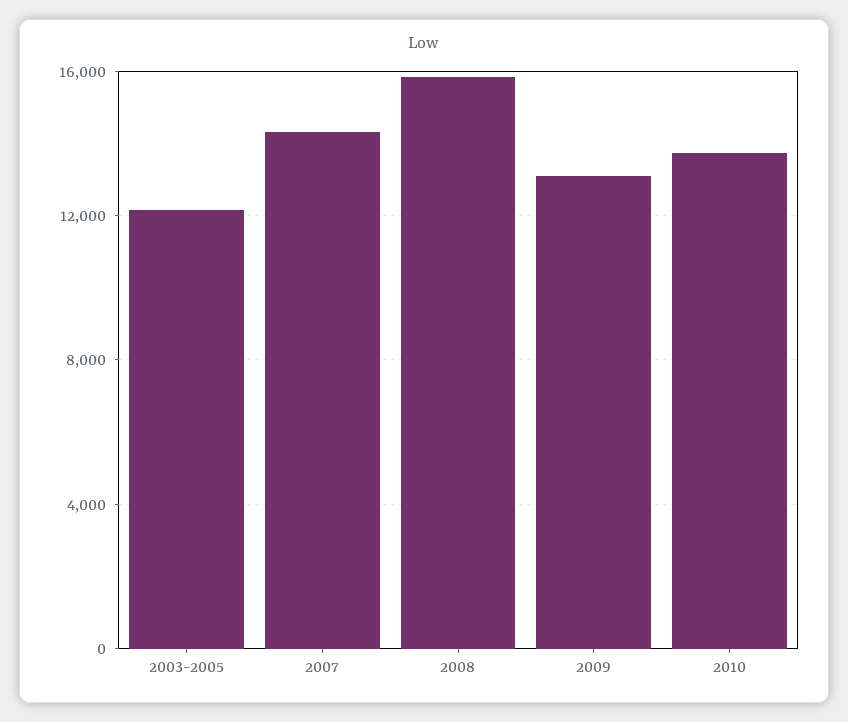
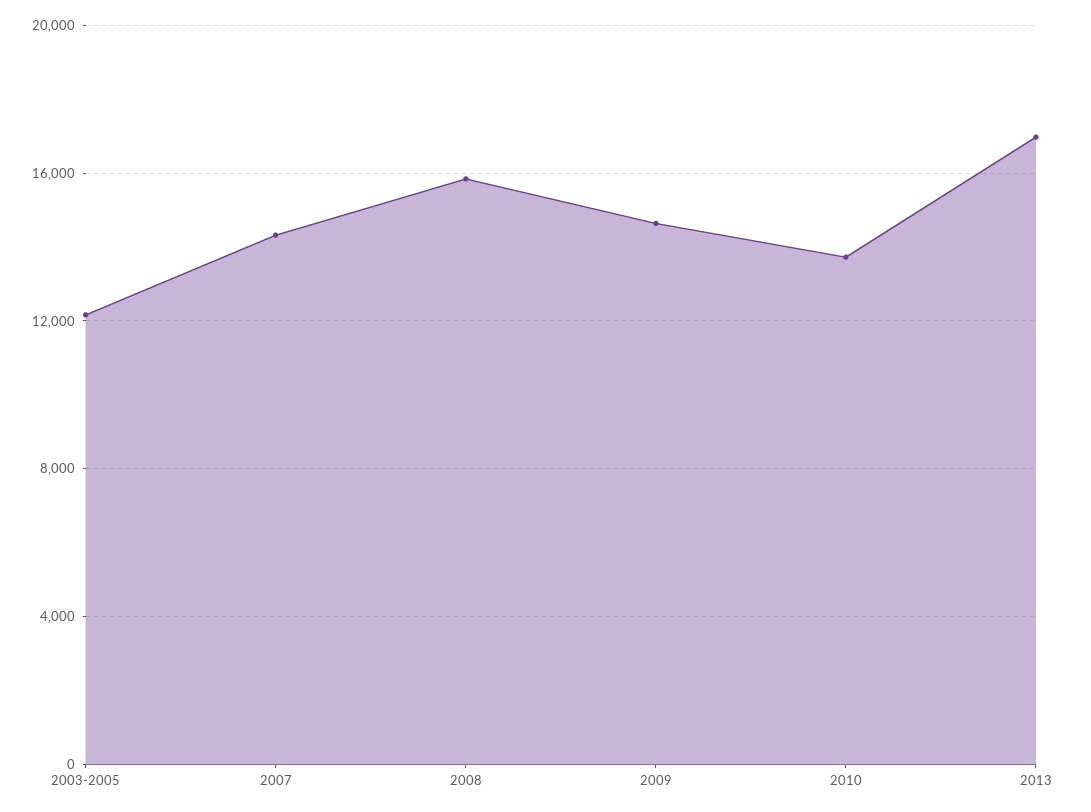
2009: 13000 -> 14500
2013: none -> 17000

